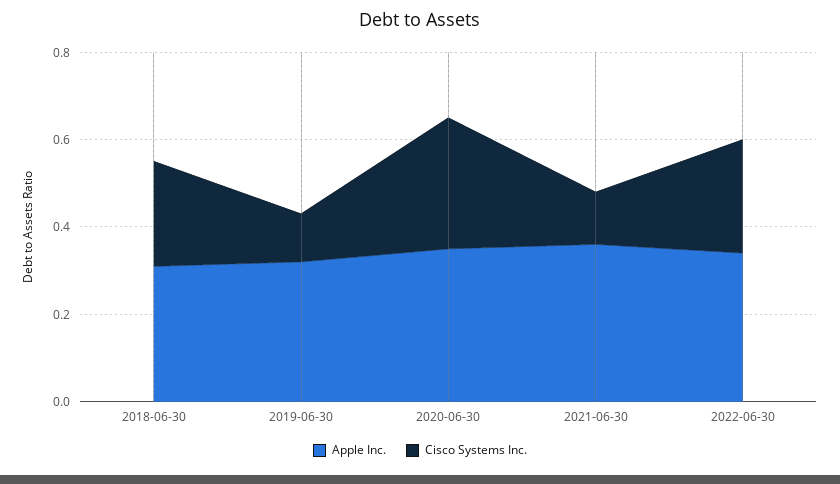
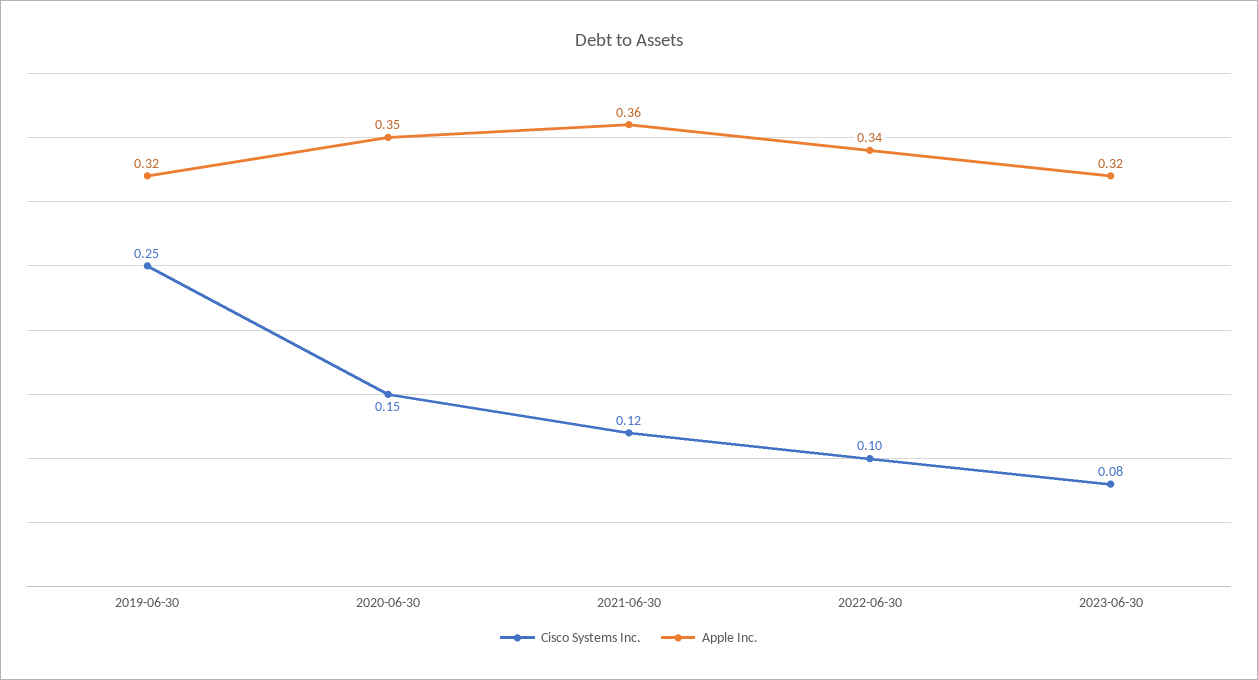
Apple Inc., 2018-06-30: 0.3 -> none
Cisco Systems Inc., 2018-06-30: 0.25 -> none
Cisco Systems Inc., 2019-06-30: 0.1 -> 0.25
Cisco Systems Inc., 2020-06-30: 0.3 -> 0.15
Cisco Systems Inc., 2022-06-30: 0.25 -> 0.1
Cisco Systems Inc., 2023-06-30: none -> 0.08
Apple Inc., 2023-06-30: none -> 0.32

